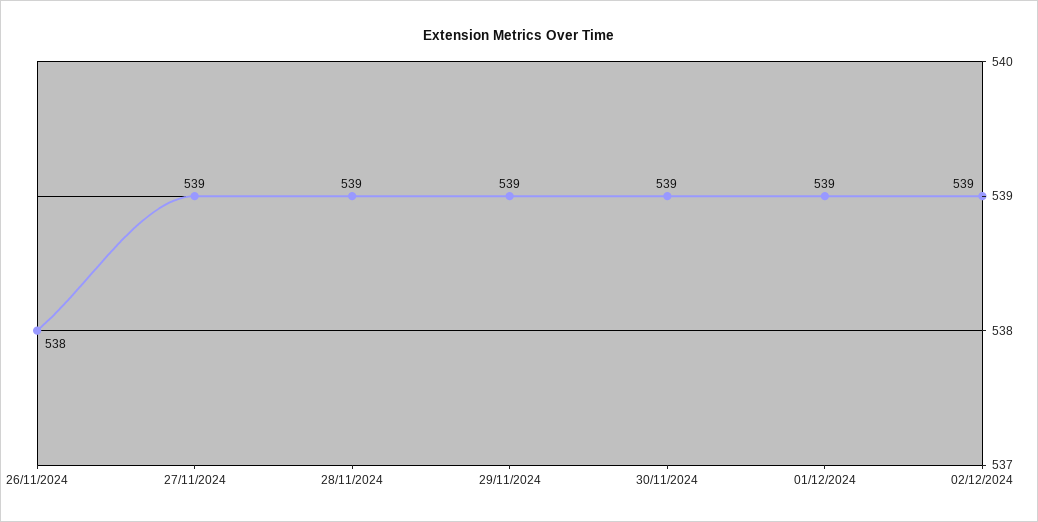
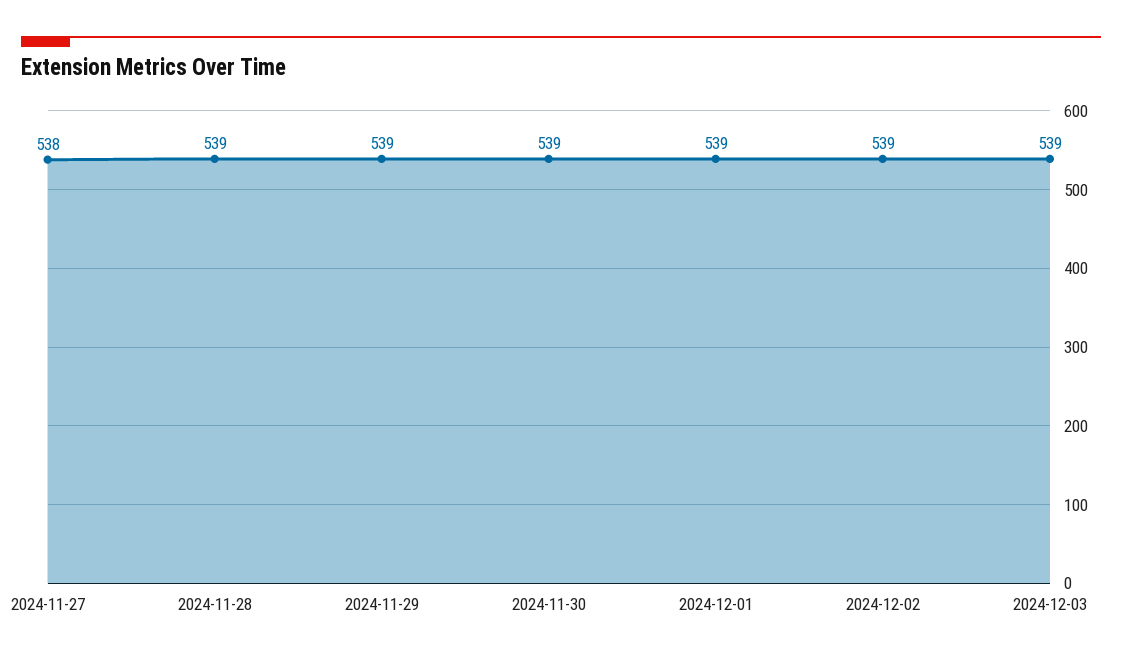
26/11/2024: 538 -> none
27/11/2024: 539 -> 538
2024-12-03: none -> 539

